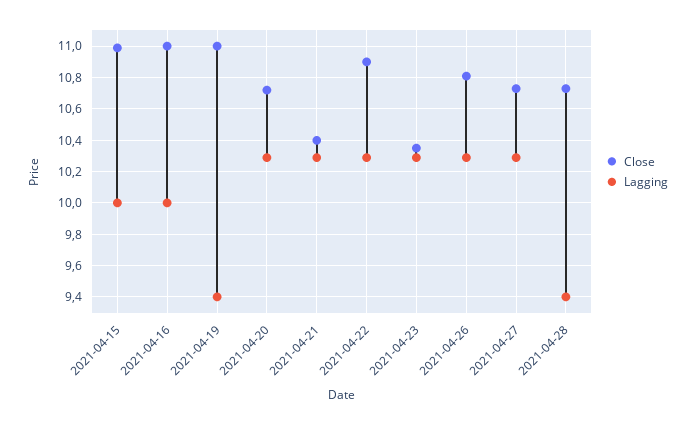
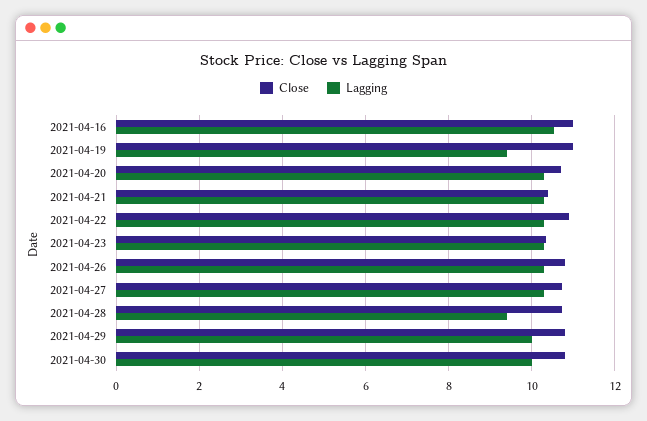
Close, 2021-04-15: 11 -> none
Lagging, 2021-04-15: 10 -> none
Lagging, 2021-04-16: 10 -> 10.6
Close, 2021-04-29: none -> 10.8
Lagging, 2021-04-29: none -> 10
Close, 2021-04-30: none -> 10.8
Lagging, 2021-04-30: none -> 10

